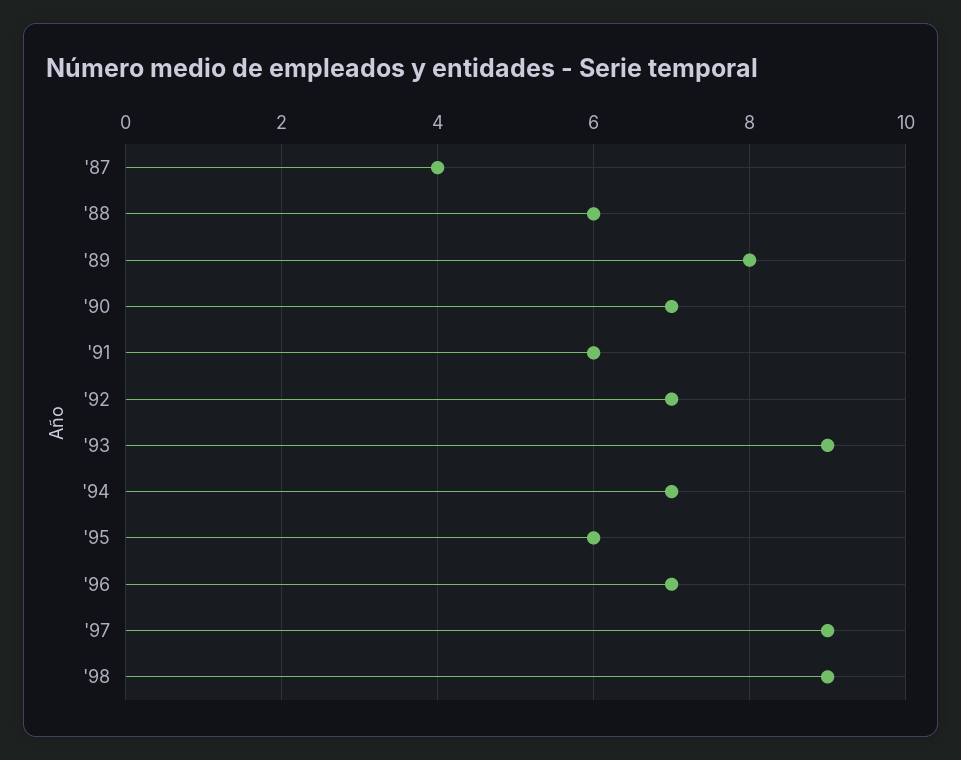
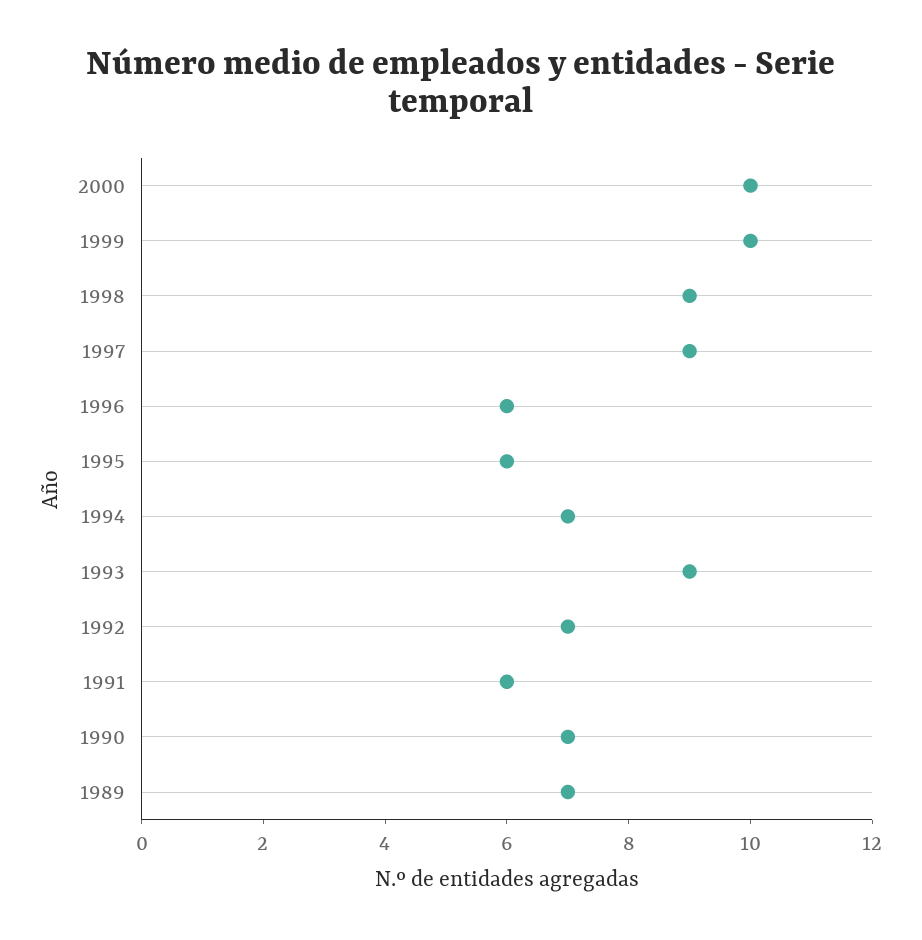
'87: 4 -> none
'88: 6 -> none
'89: 8 -> 7
'96: 7 -> 6
2000: none -> 10
1999: none -> 10

